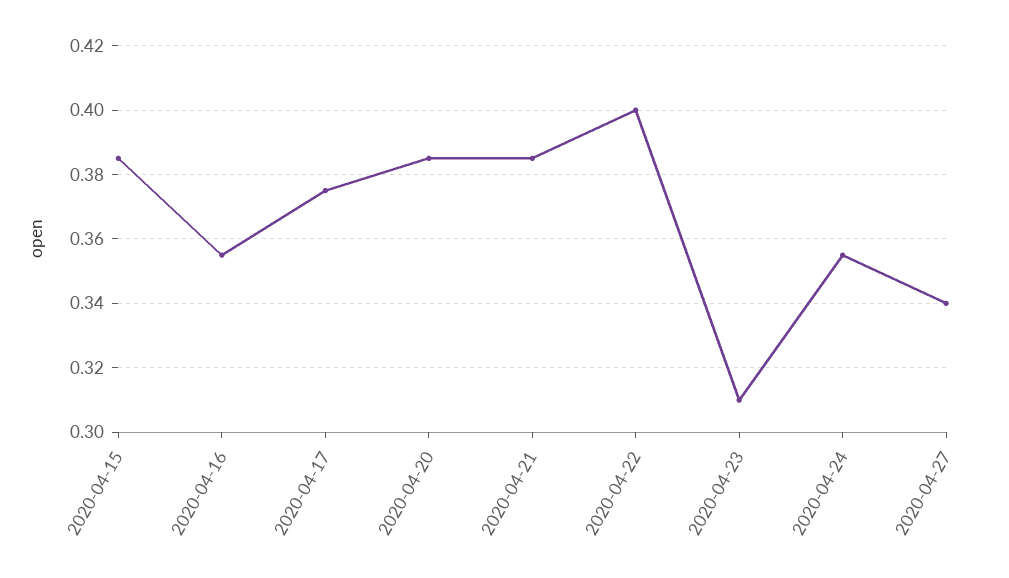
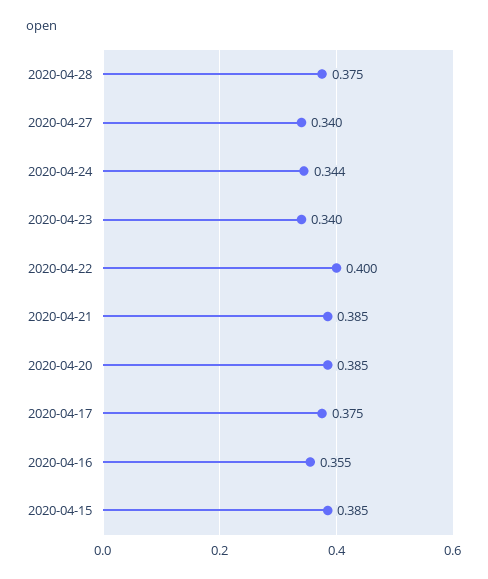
2020-04-23: 0.31 -> 0.34
2020-04-24: 0.355 -> 0.344
2020-04-28: none -> 0.375

